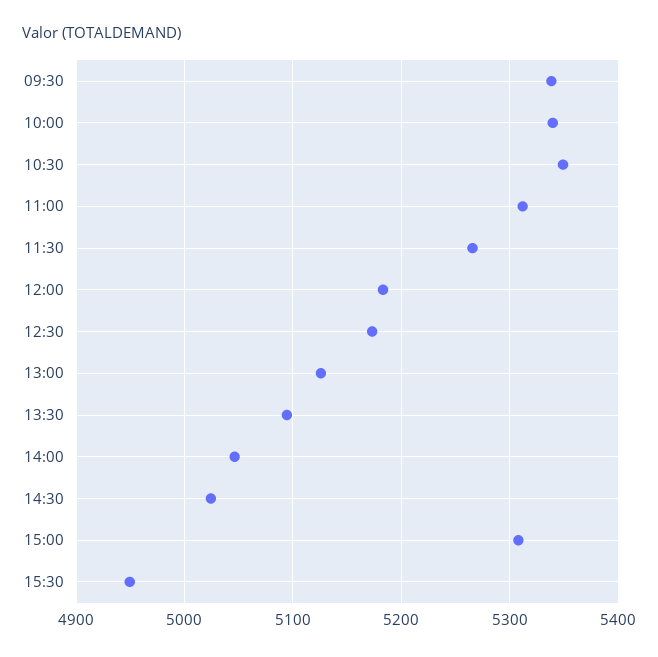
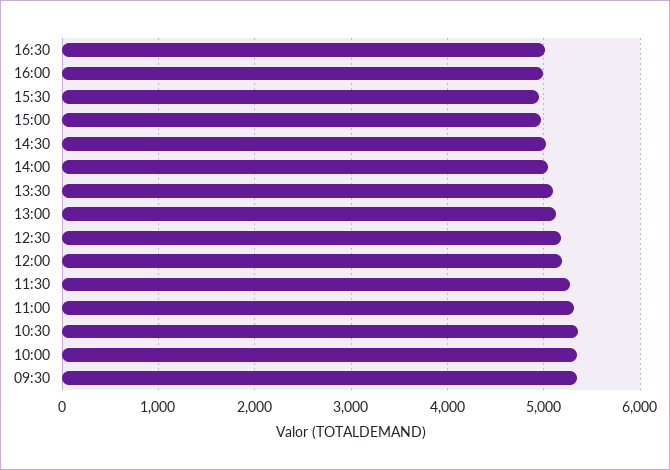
15:00: 5310 -> 5000
16:30: none -> 5000
16:00: none -> 5000

